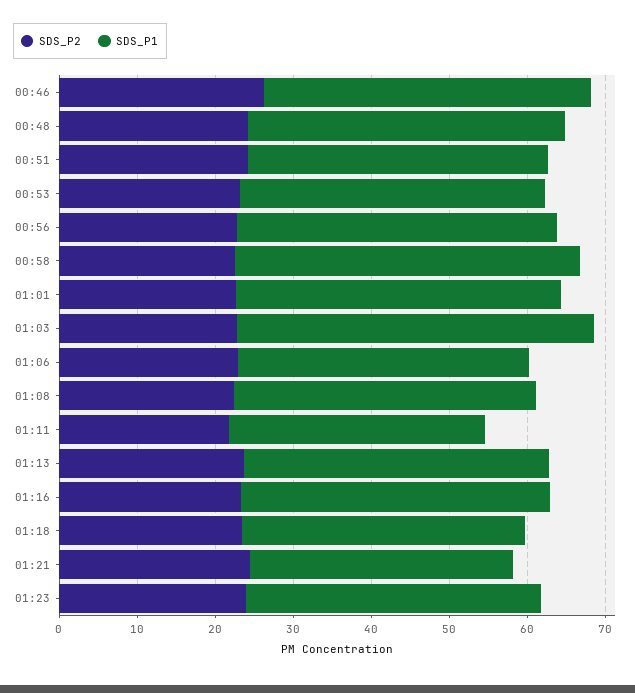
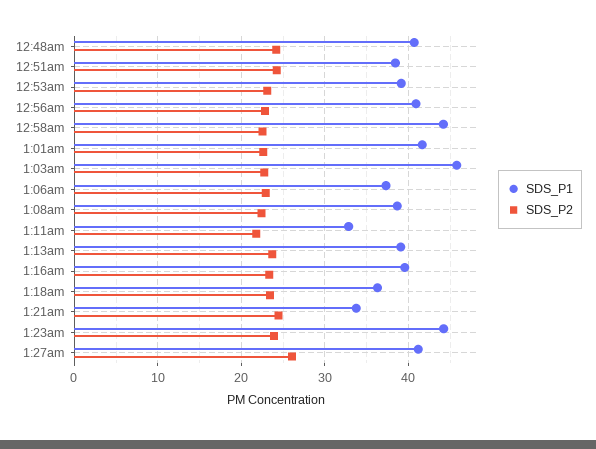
SDS_P2, 00:46: 26 -> none
SDS_P1, 00:46: 42 -> none
SDS_P1, 01:23: 38 -> 44
SDS_P1, 1:27am: none -> 41
SDS_P2, 1:27am: none -> 26

